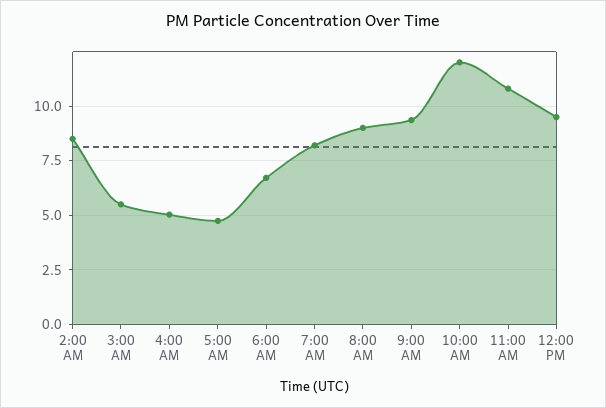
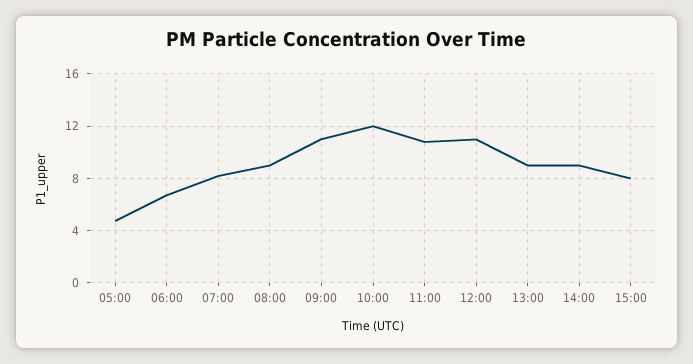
2:00 AM: 8.5 -> none
3:00 AM: 5.5 -> none
4:00 AM: 5 -> none
9:00 AM: 9.5 -> 11
12:00 PM: 9.5 -> 11
13:00: none -> 9
14:00: none -> 9
15:00: none -> 8

